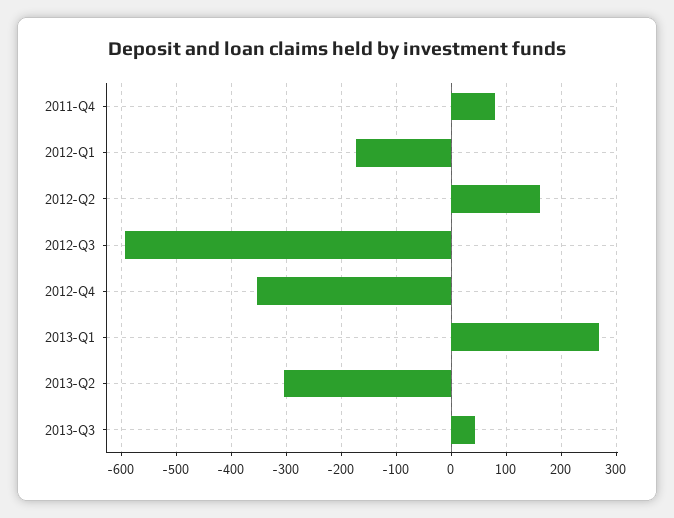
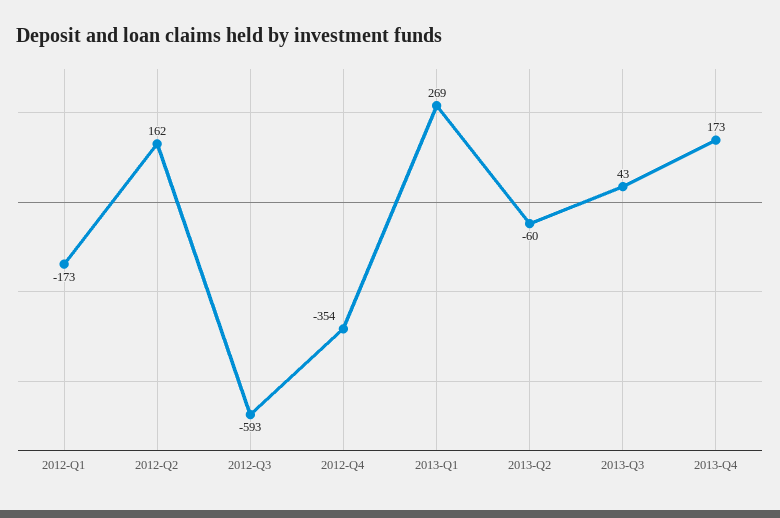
2011-Q4: 80 -> none
2013-Q2: -300 -> -60
2013-Q4: none -> 173

